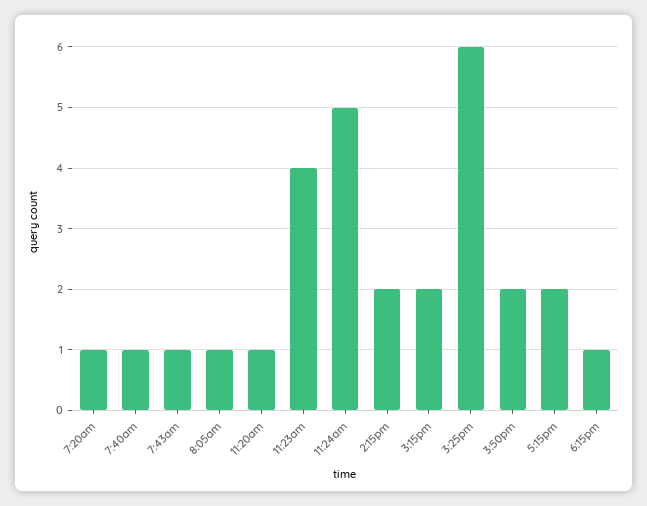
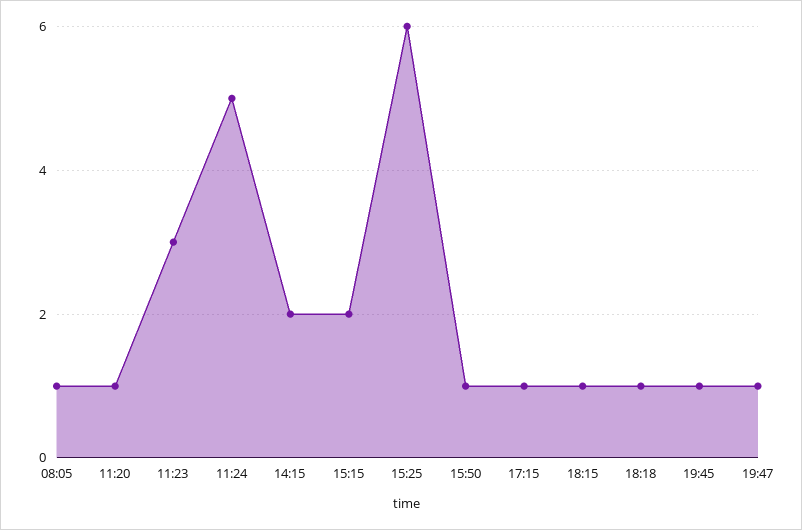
7:20am: 1 -> none
7:40am: 1 -> none
7:43am: 1 -> none
11:23am: 4 -> 3
3:50pm: 2 -> 1
5:15pm: 2 -> 1
18:18: none -> 1
19:45: none -> 1
19:47: none -> 1

